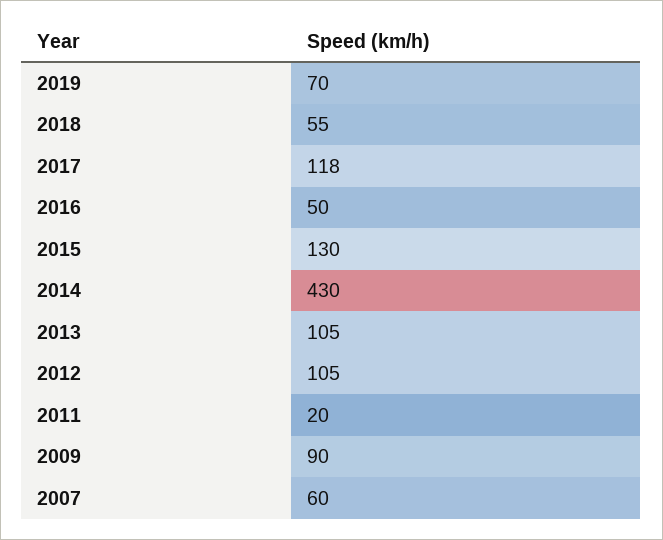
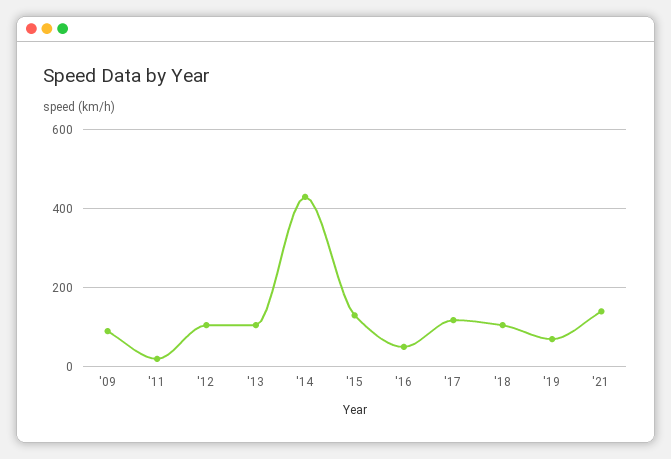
2018: 55 -> 100
2007: 60 -> none
'21: none -> 140

